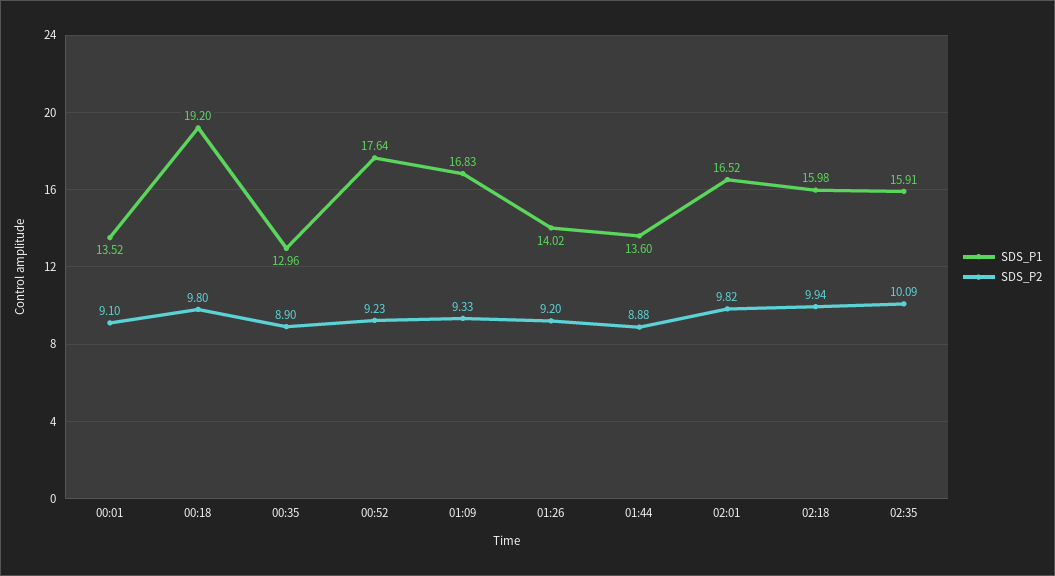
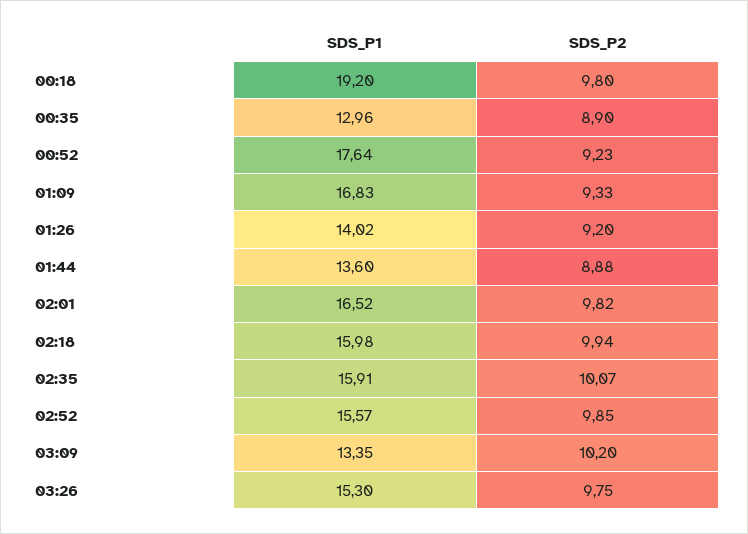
SDS_P1, 00:01: 13.52 -> none
SDS_P2, 00:01: 9.1 -> none
SDS_P2, 02:35: 10.09 -> 10.07
SDS_P1, 02:52: none -> 15.57
SDS_P2, 02:52: none -> 9.85
SDS_P1, 03:09: none -> 13.35
SDS_P2, 03:09: none -> 10.2
SDS_P1, 03:26: none -> 15.3
SDS_P2, 03:26: none -> 9.75

